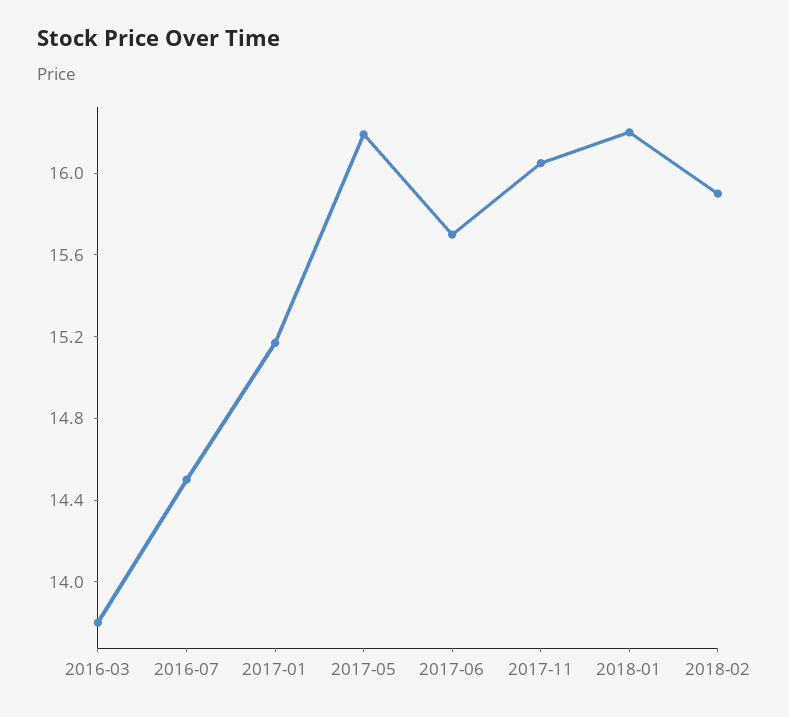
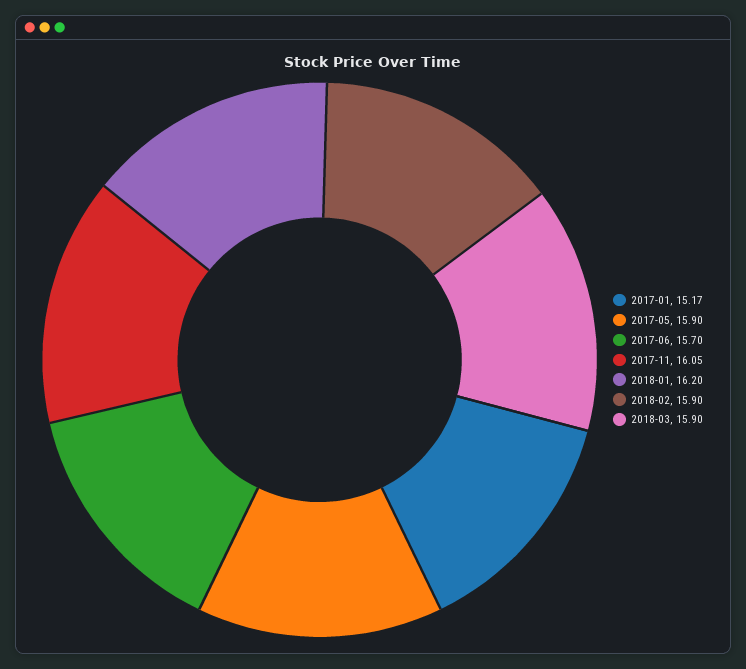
2016-03: 13.8 -> none
2016-07: 14.5 -> none
2017-05: 16.2 -> 15.9
2018-03: none -> 15.9

